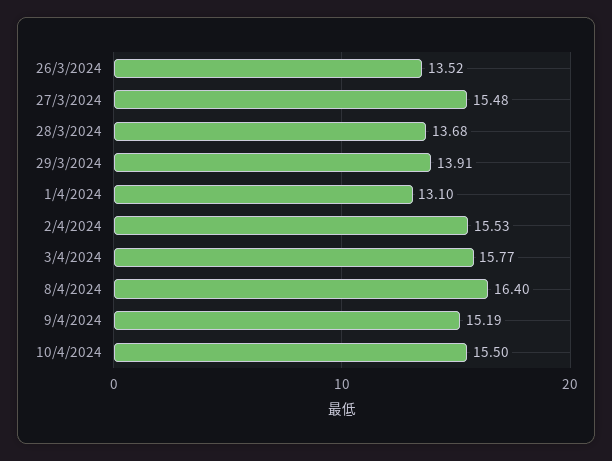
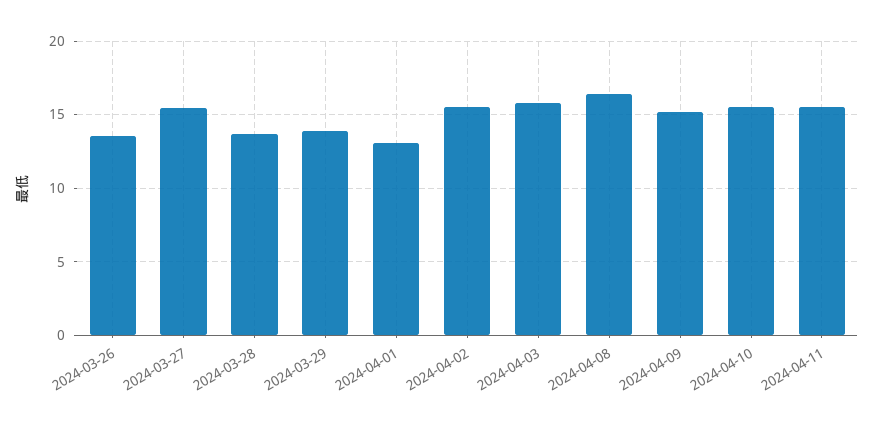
2024-04-11: none -> 15.5

